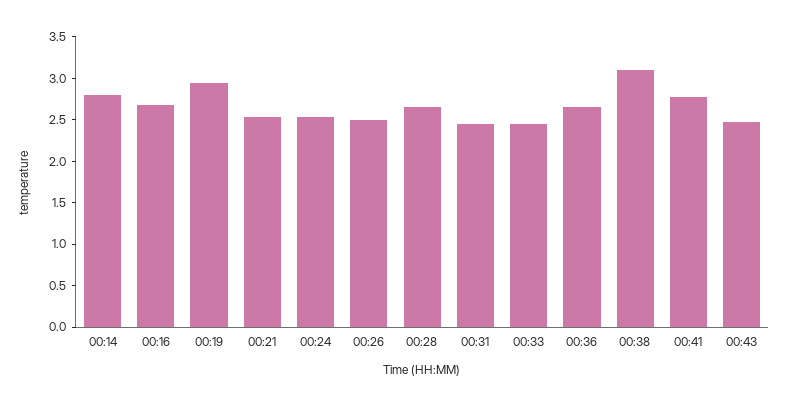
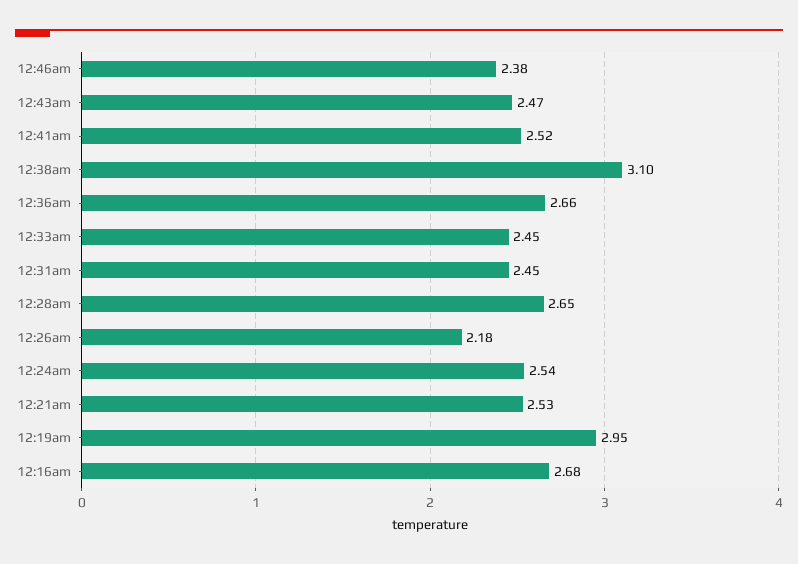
00:14: 2.8 -> none
00:26: 2.5 -> 2.18
00:41: 2.8 -> 2.52
12:46am: none -> 2.38

